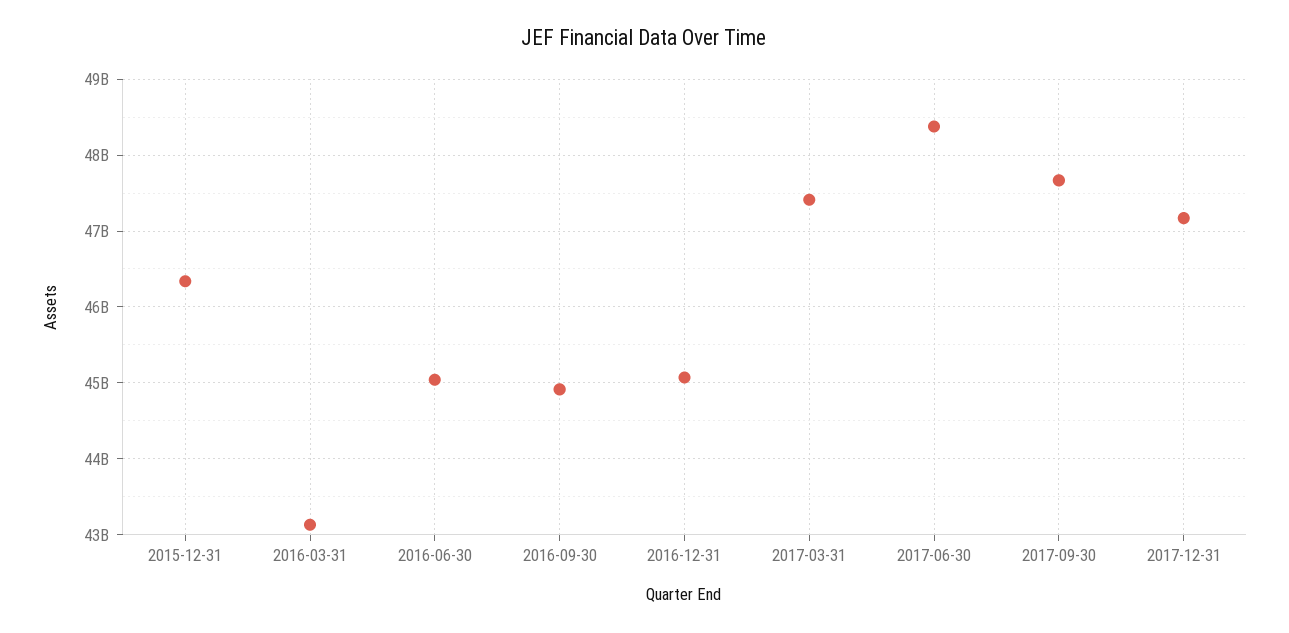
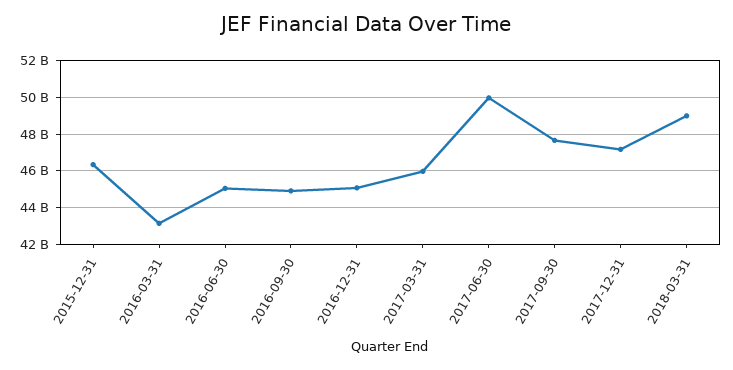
2017-03-31: 47400000000 -> 46000000000
2017-06-30: 48400000000 -> 50000000000
2018-03-31: none -> 49000000000

